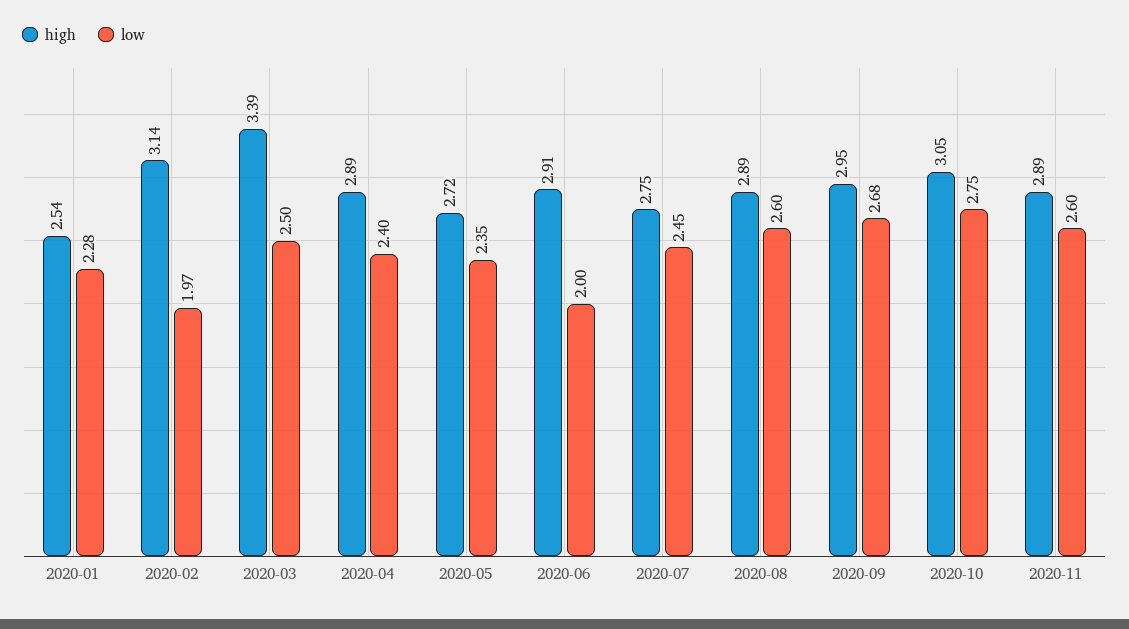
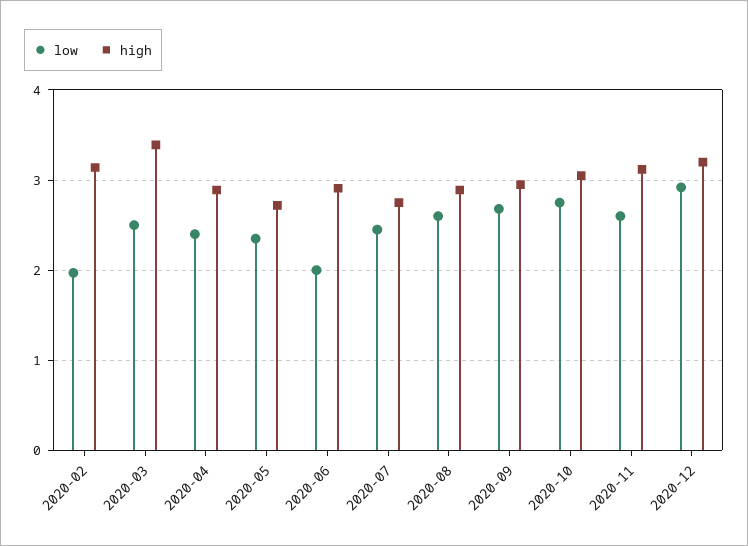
high, 2020-01: 2.54 -> none
low, 2020-01: 2.28 -> none
high, 2020-11: 2.89 -> 3.1
low, 2020-12: none -> 2.9
high, 2020-12: none -> 3.2

